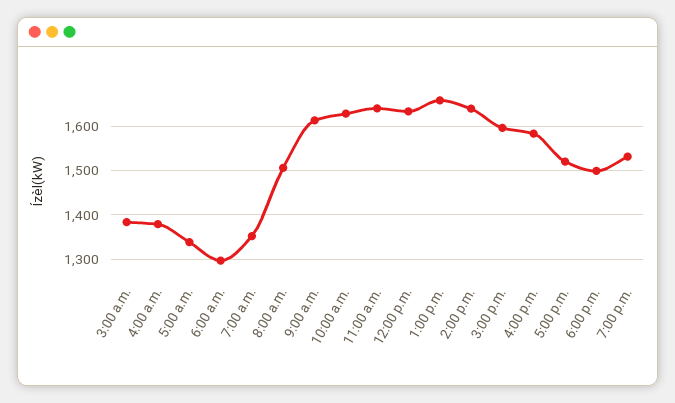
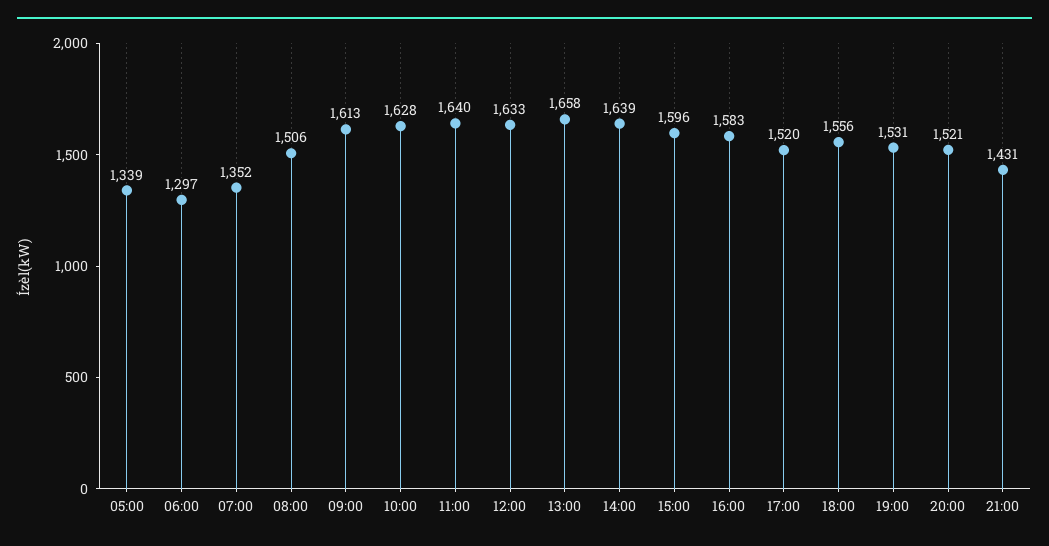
3:00 a.m.: 1380 -> none
4:00 a.m.: 1380 -> none
6:00 p.m.: 1500 -> 1556
20:00: none -> 1521
21:00: none -> 1431

